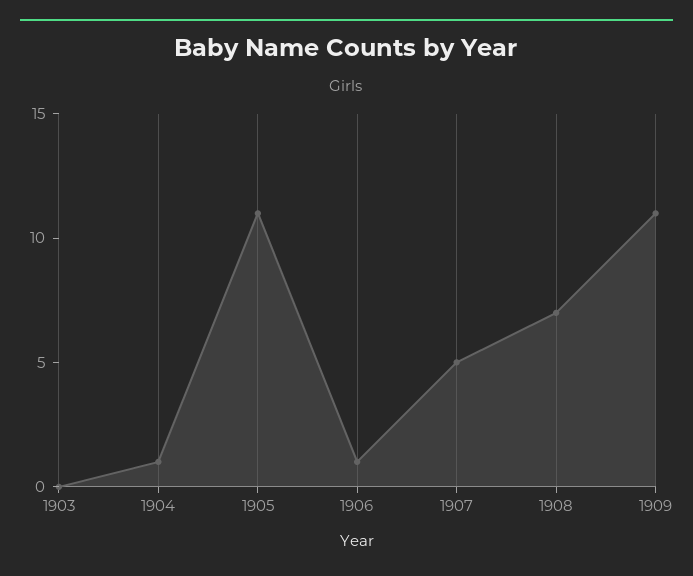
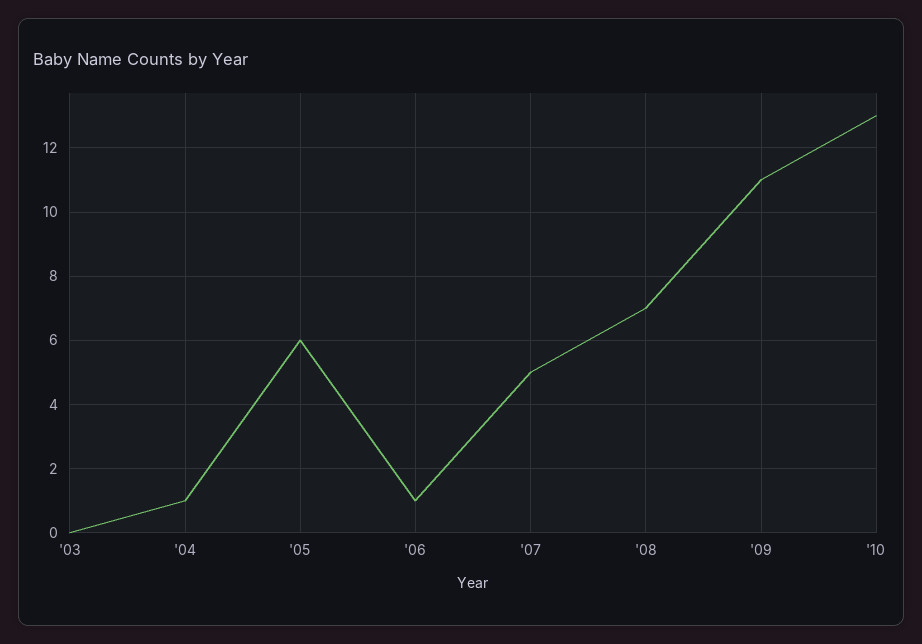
1905: 11 -> 6
'10: none -> 13

